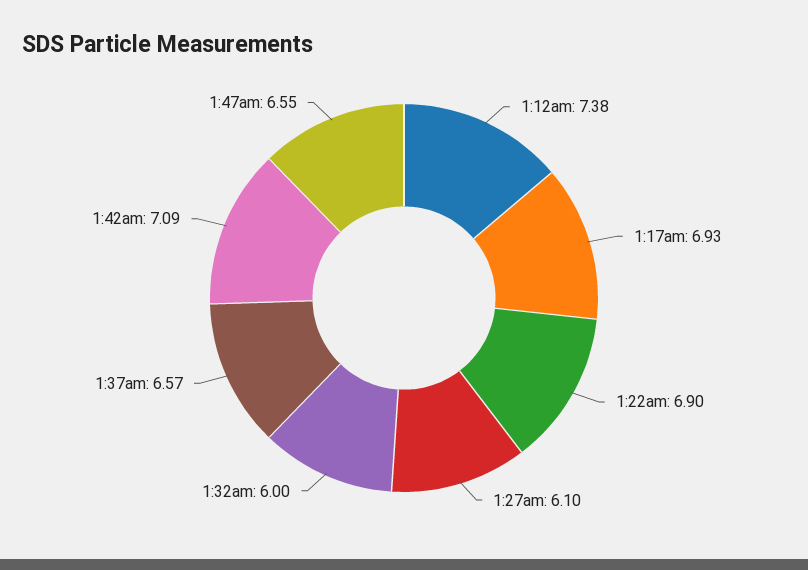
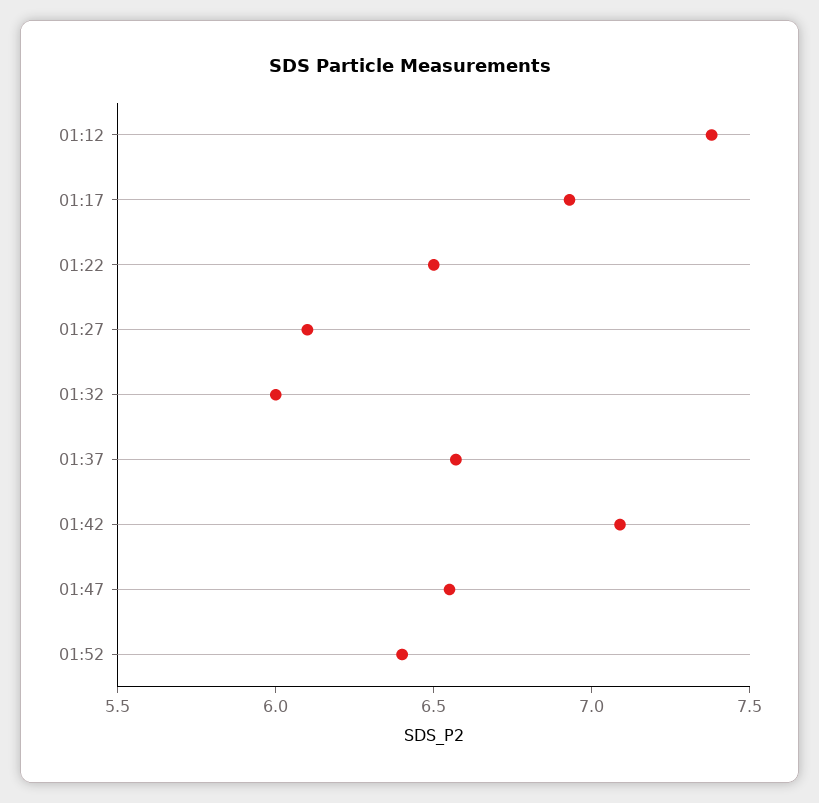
1:22am: 6.9 -> 6.5
01:52: none -> 6.4

